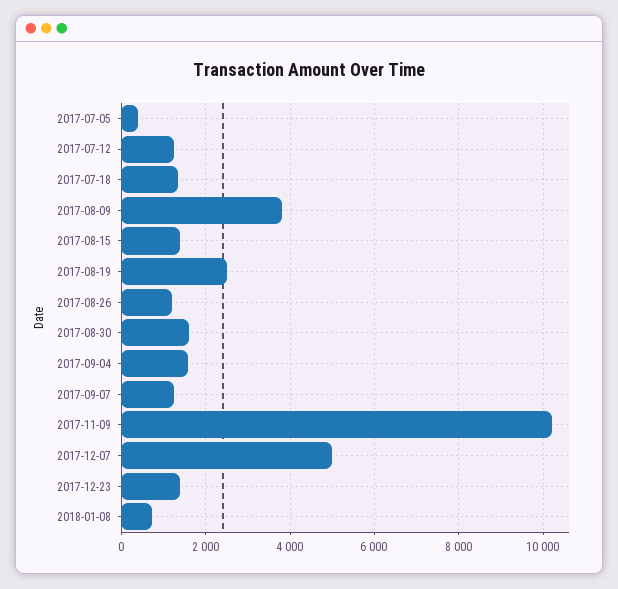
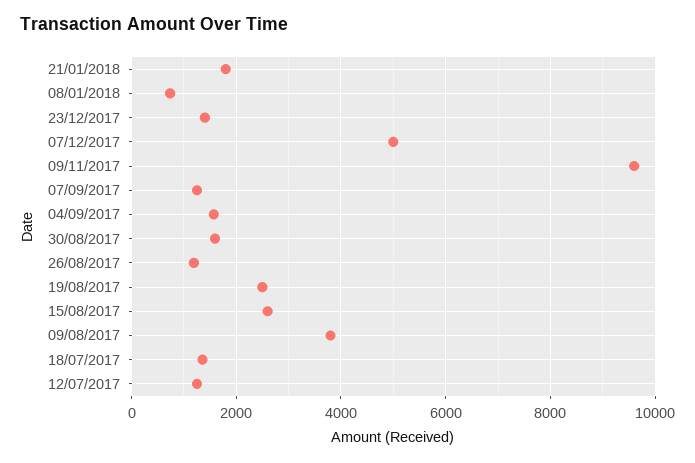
2017-07-05: 400 -> none
2017-08-15: 1400 -> 2600
2017-11-09: 10200 -> 9600
21/01/2018: none -> 1800

